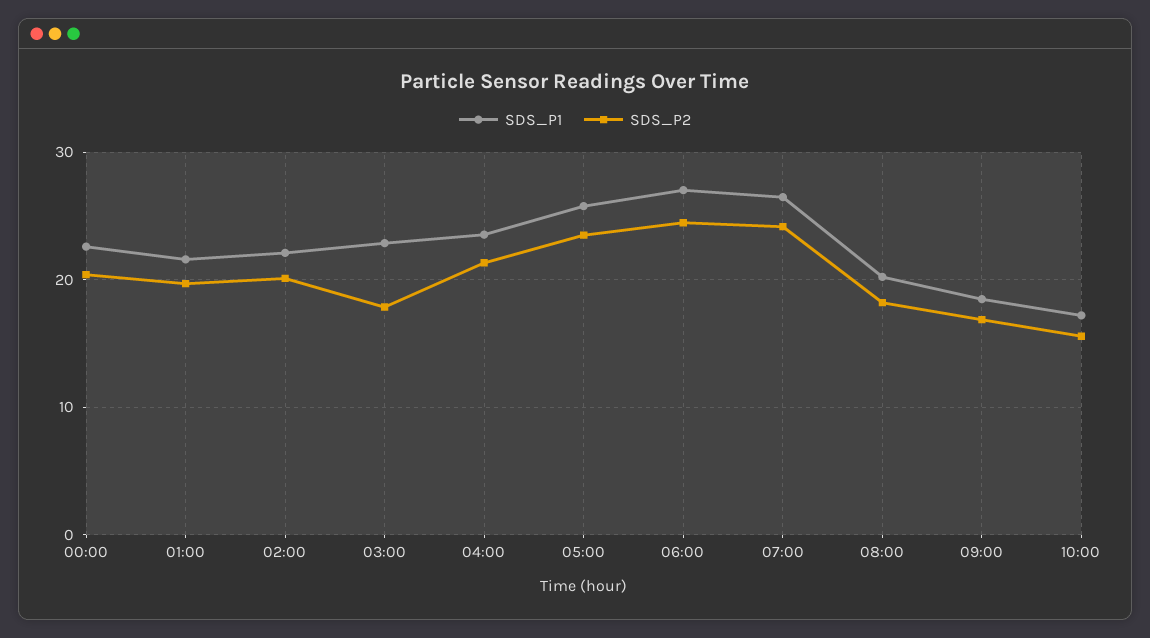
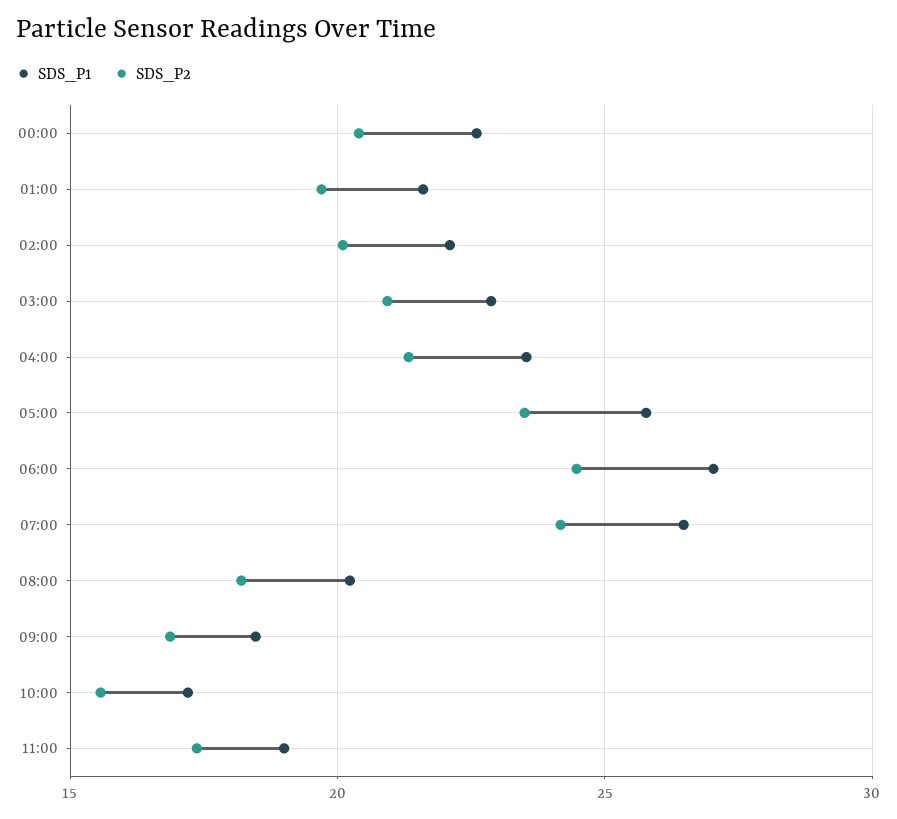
SDS_P2, 03:00: 18 -> 21
SDS_P1, 11:00: none -> 19
SDS_P2, 11:00: none -> 17.5

